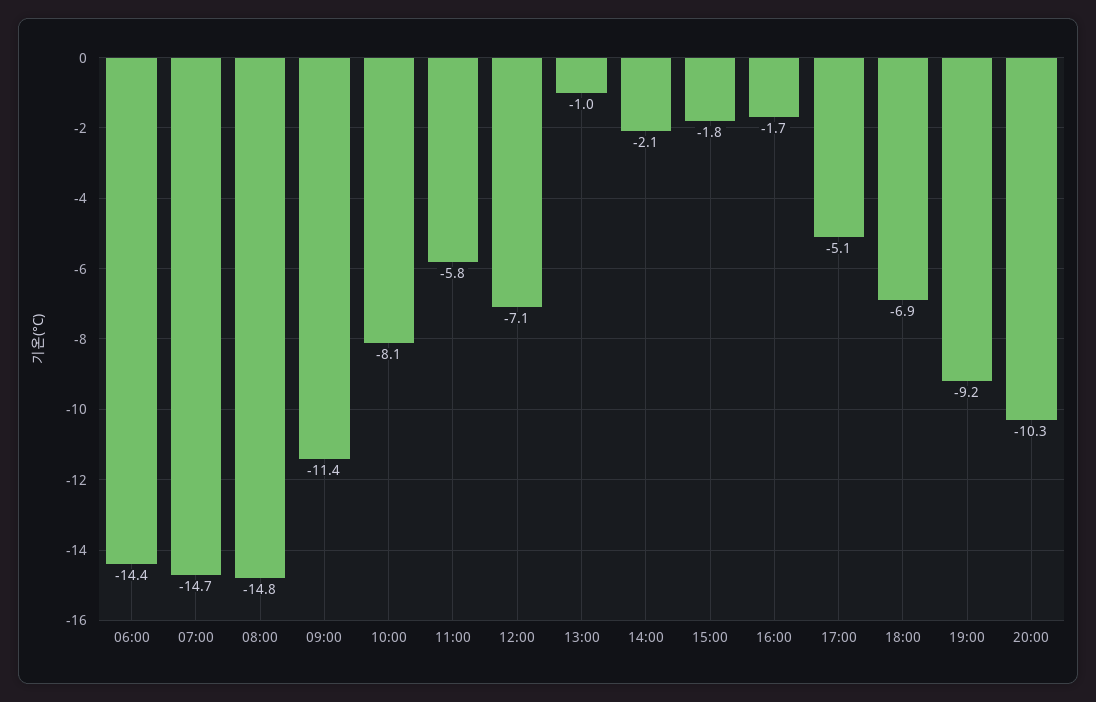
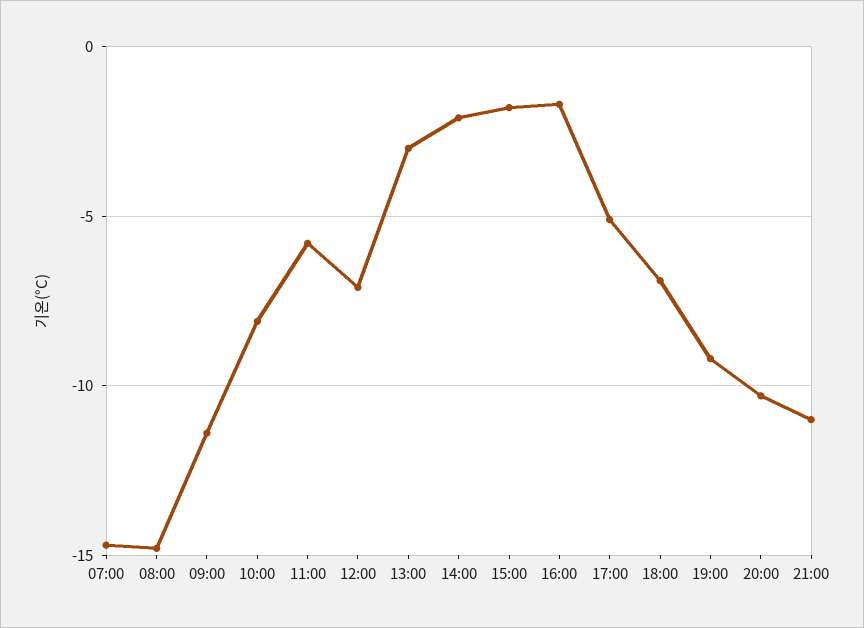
06:00: -14.4 -> none
13:00: -1 -> -3
21:00: none -> -11

